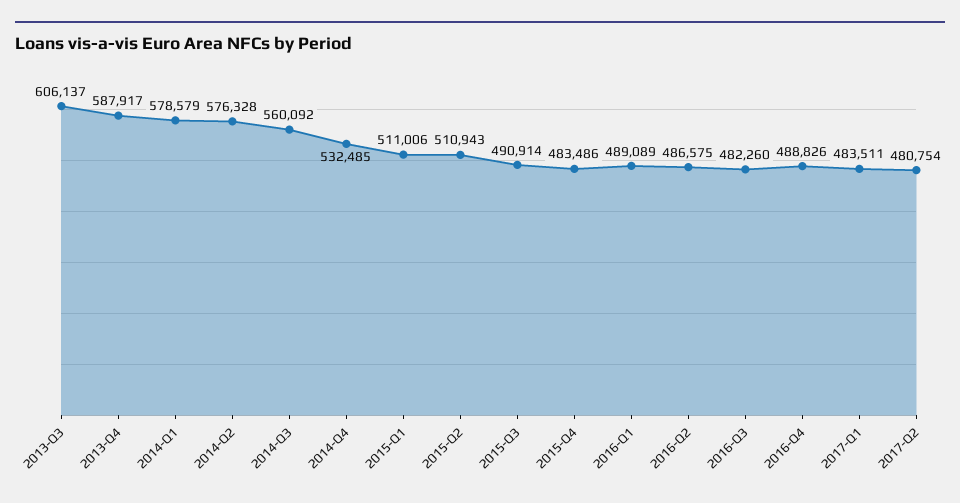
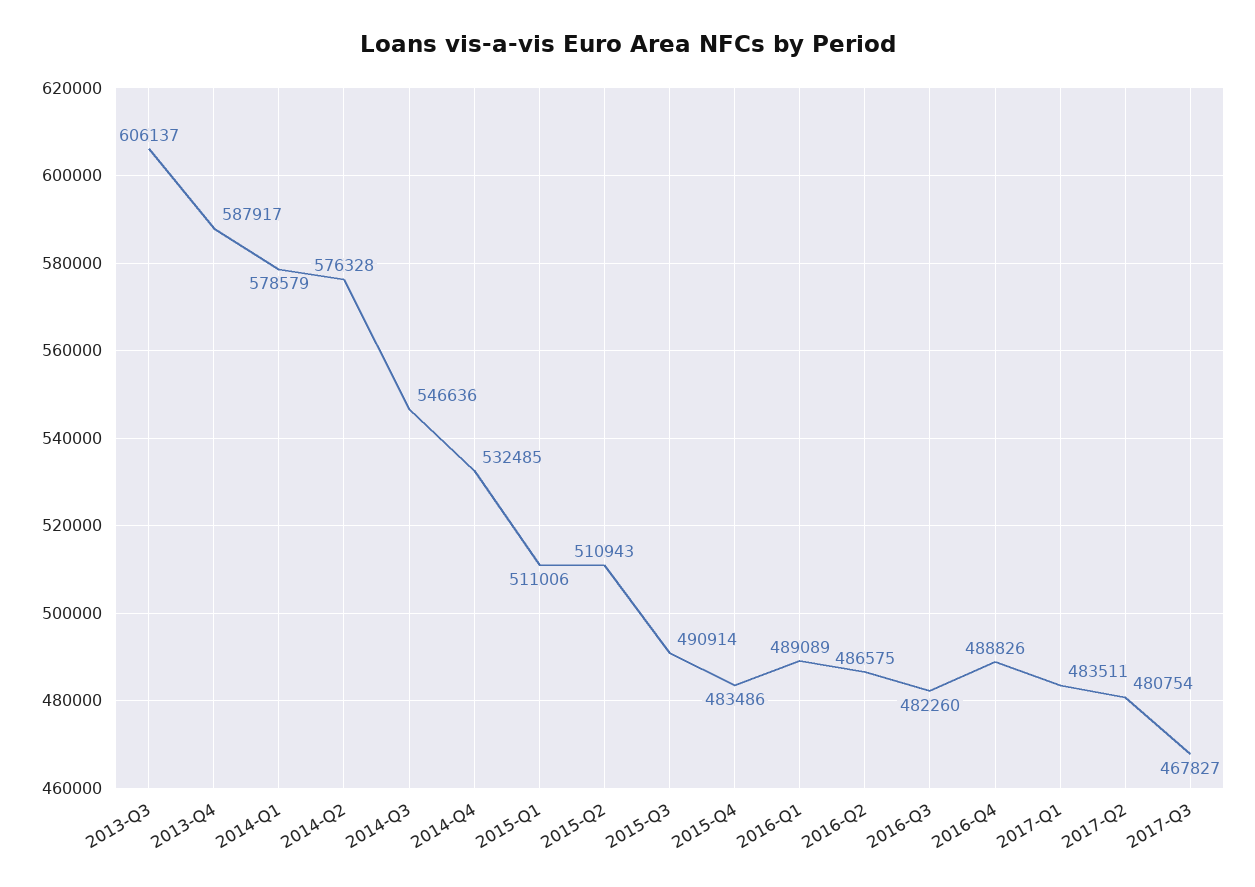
2014-Q3: 560092 -> 546636
2017-Q3: none -> 467827

